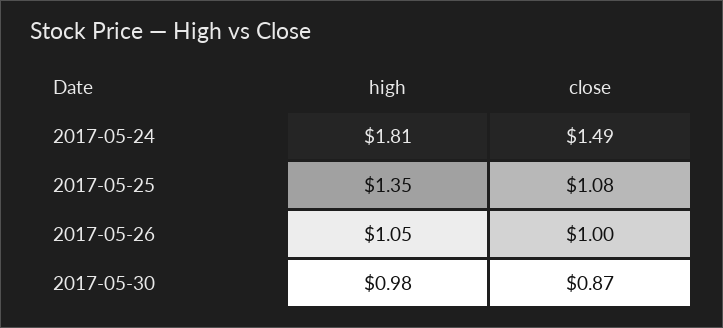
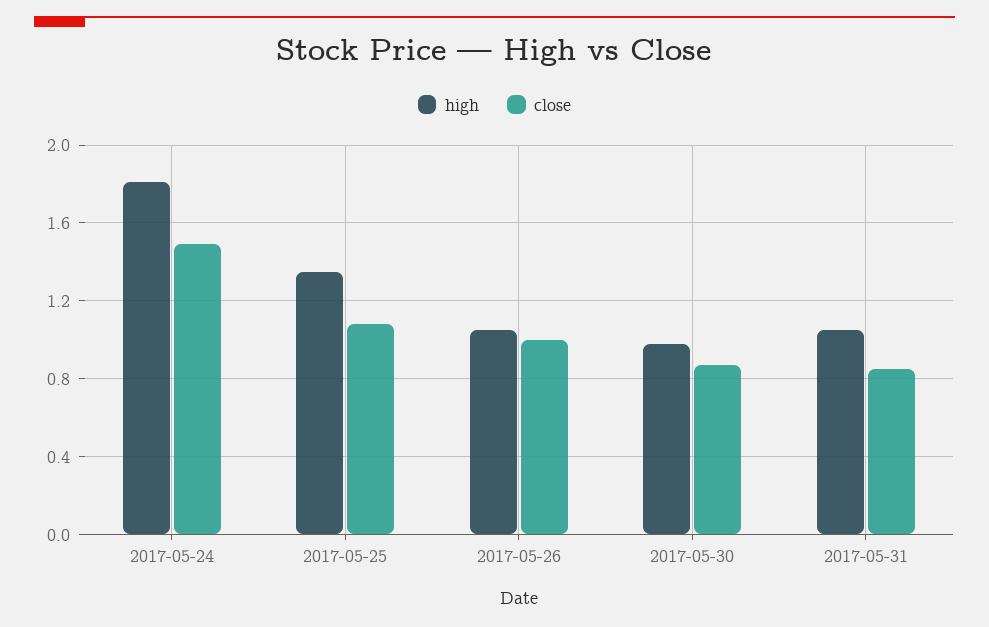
high, 2017-05-31: none -> 1.05
close, 2017-05-31: none -> 0.85

